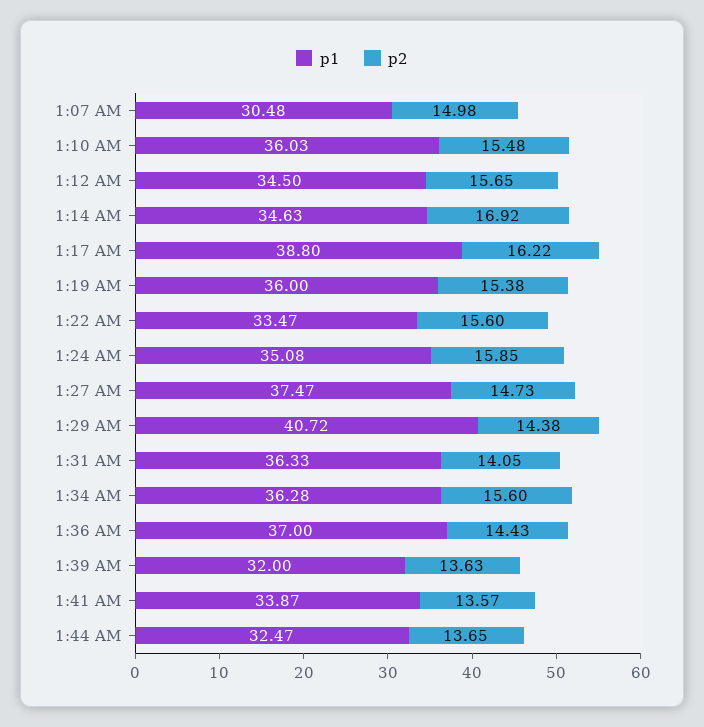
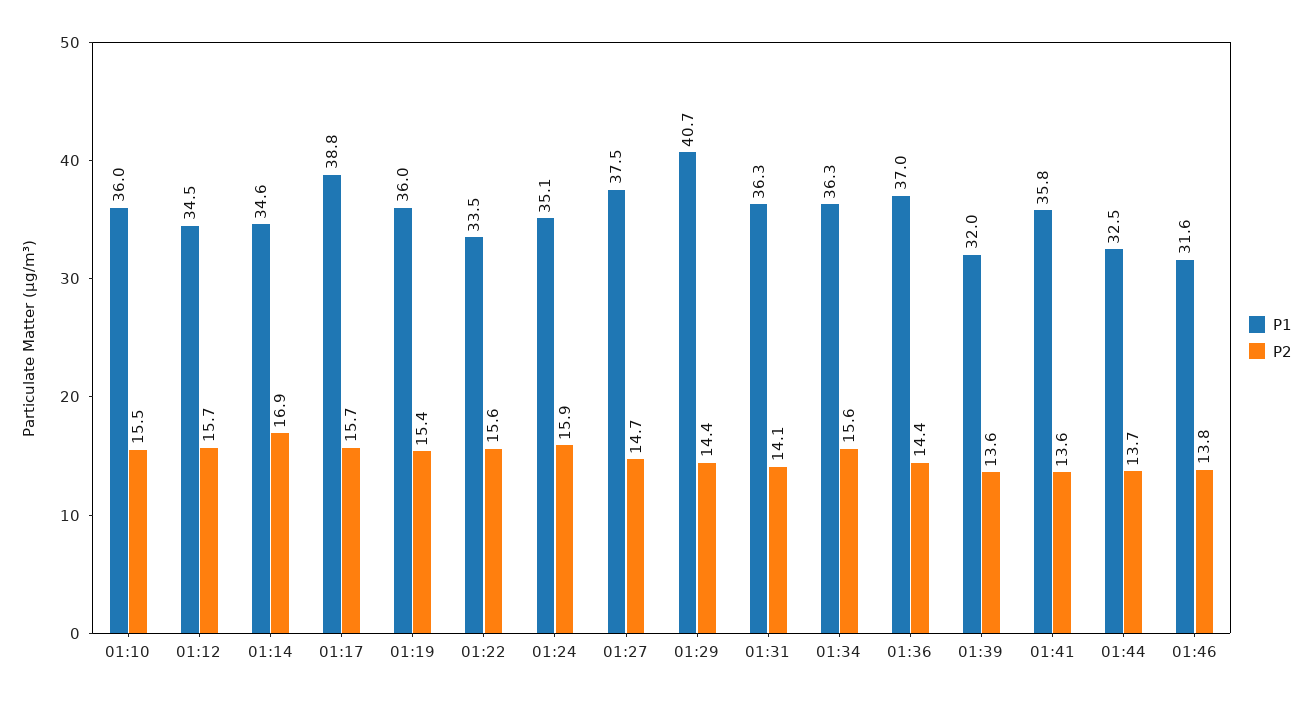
p1, 1:07 AM: 30.48 -> none
p2, 1:07 AM: 14.98 -> none
p2, 1:17 AM: 16.22 -> 15.7
p1, 1:41 AM: 33.87 -> 35.8
p1, 01:46: none -> 31.6
p2, 01:46: none -> 13.8

